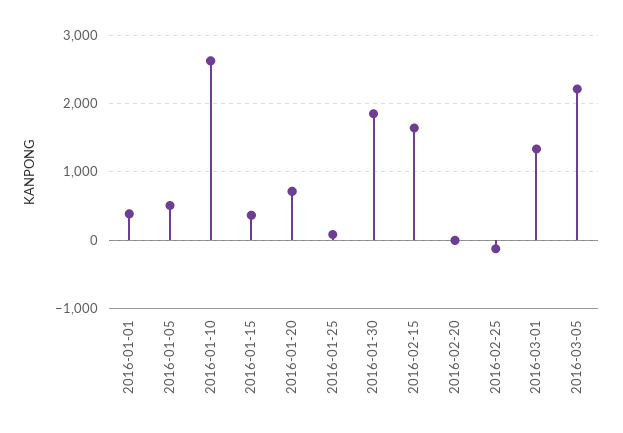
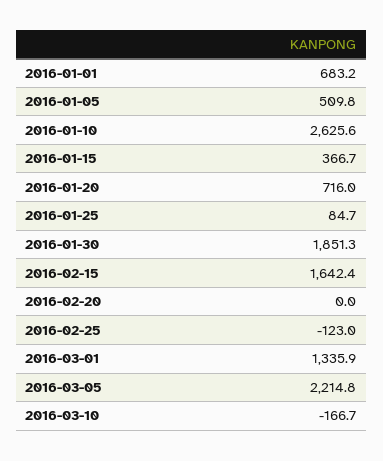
2016-01-01: 400 -> 683.2
2016-03-10: none -> -166.7

